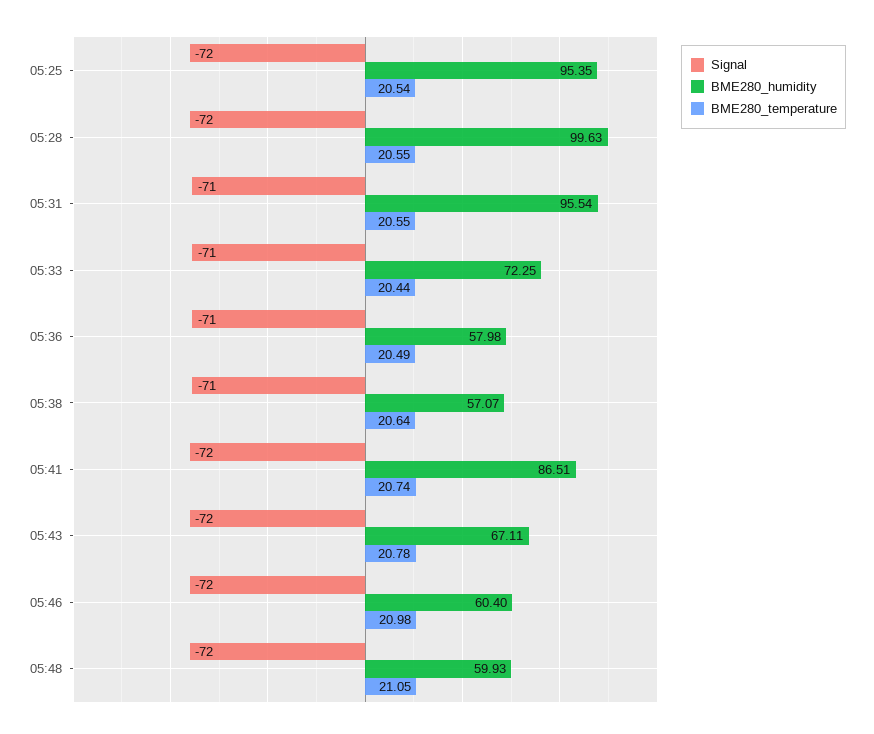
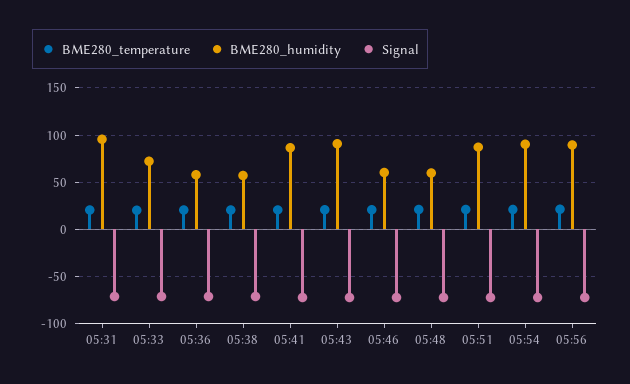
Signal, 05:25: -72 -> none
BME280_humidity, 05:25: 95.35 -> none
BME280_temperature, 05:25: 20.54 -> none
Signal, 05:28: -72 -> none
BME280_humidity, 05:28: 99.63 -> none
BME280_temperature, 05:28: 20.55 -> none
BME280_humidity, 05:43: 67.11 -> 90
BME280_temperature, 05:51: none -> 20
BME280_humidity, 05:51: none -> 90
Signal, 05:51: none -> -70
BME280_temperature, 05:54: none -> 20
BME280_humidity, 05:54: none -> 90
Signal, 05:54: none -> -70
BME280_temperature, 05:56: none -> 20
BME280_humidity, 05:56: none -> 90
Signal, 05:56: none -> -70

